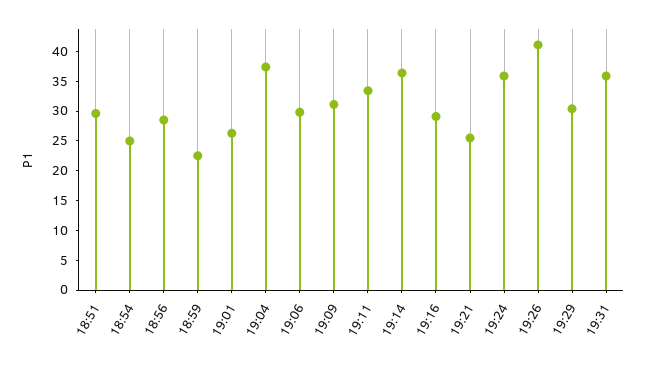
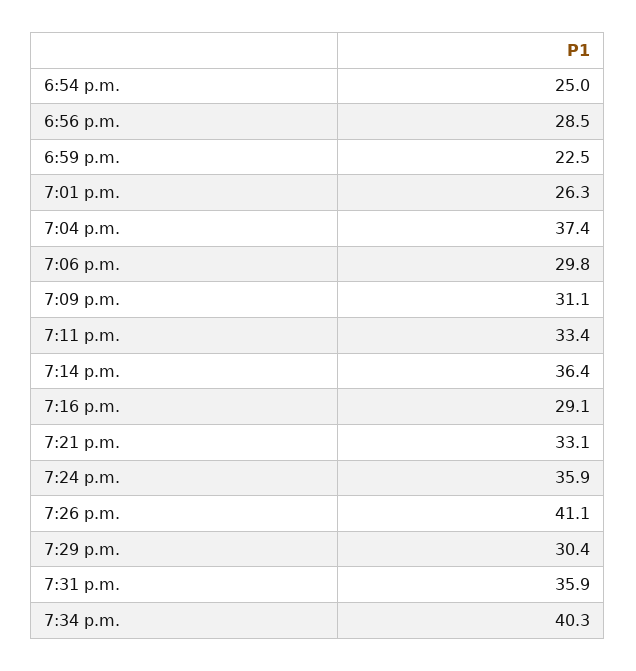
18:51: 30 -> none
19:21: 25 -> 33.1
7:34 p.m.: none -> 40.3

